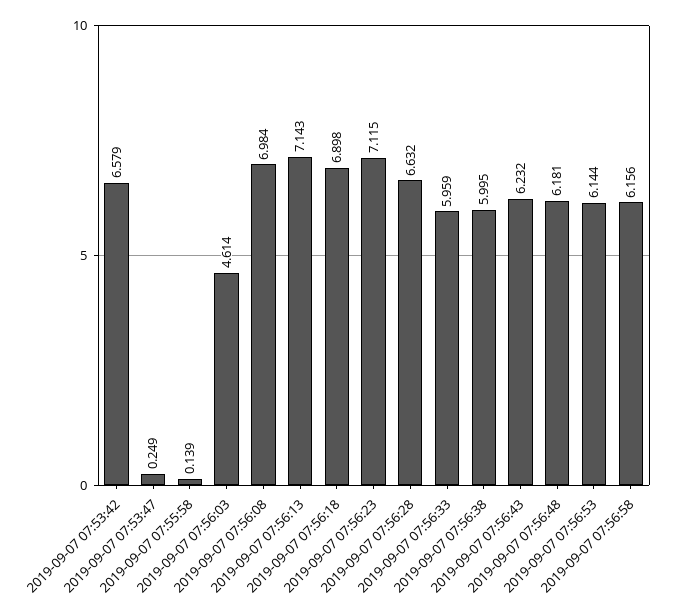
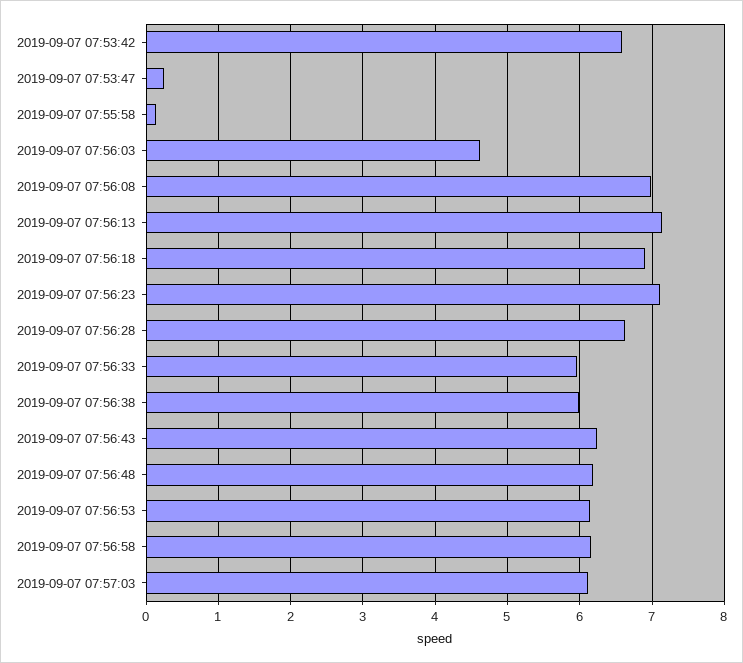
2019-09-07 07:57:03: none -> 6.1

